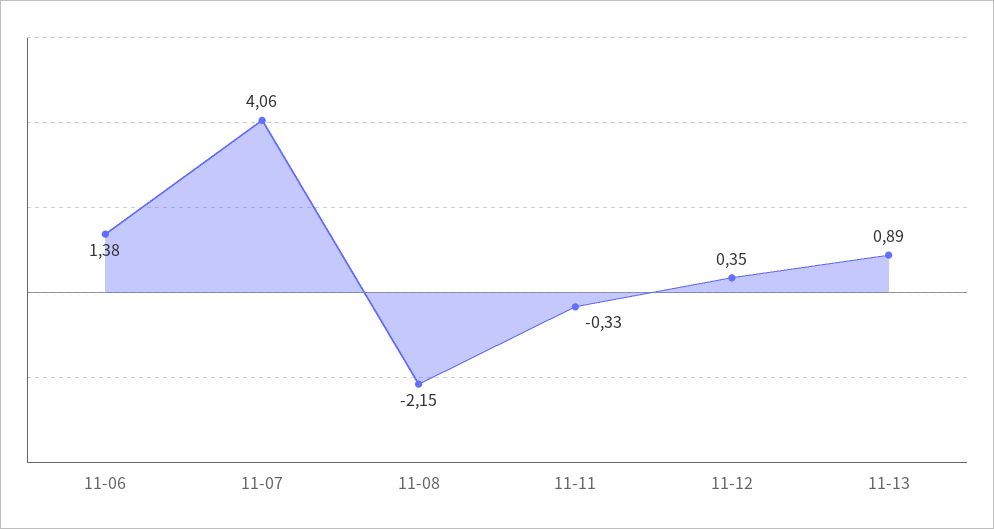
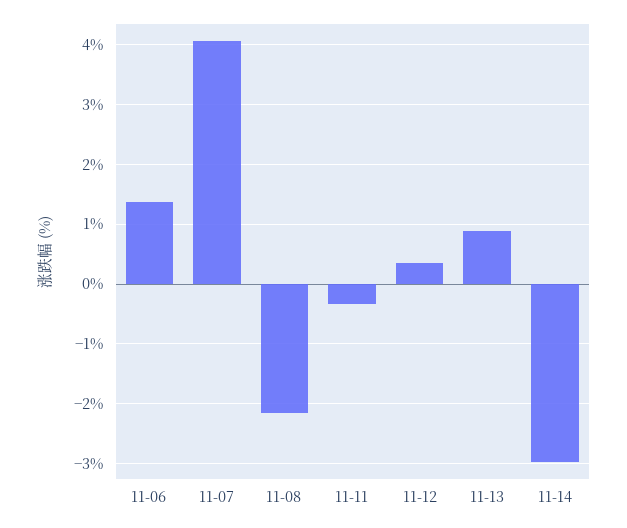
11-14: none -> -3

